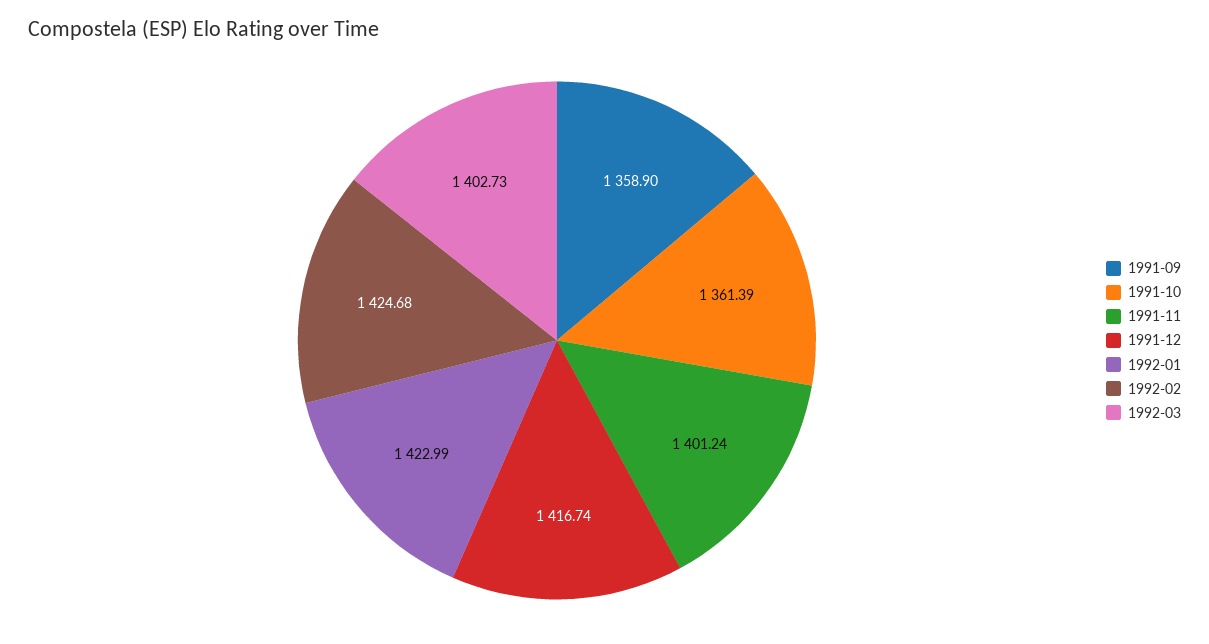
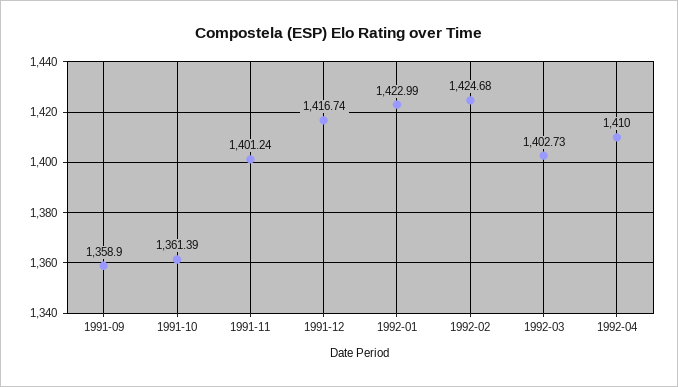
1992-04: none -> 1410

